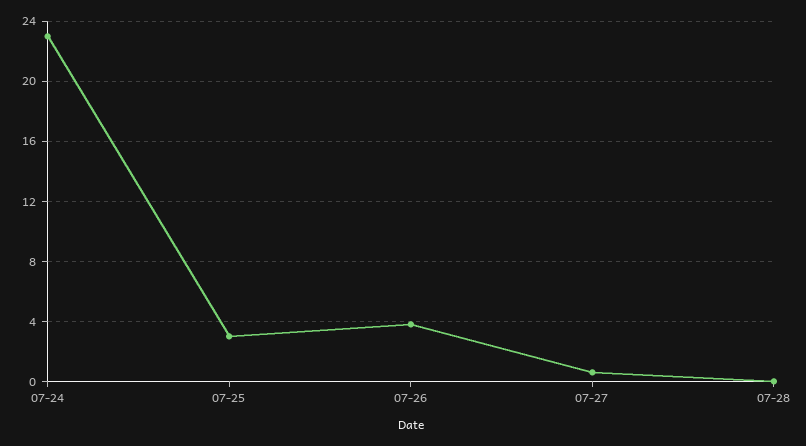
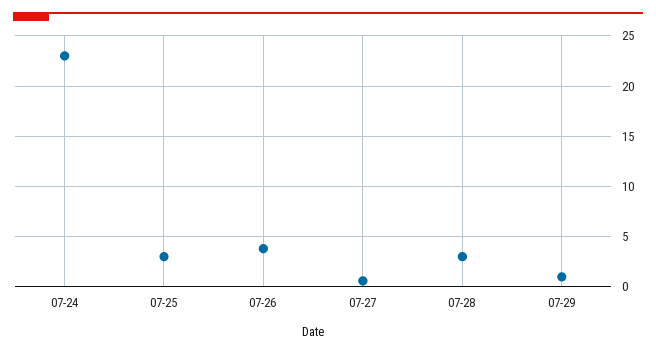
07-28: 0 -> 3
07-29: none -> 1

